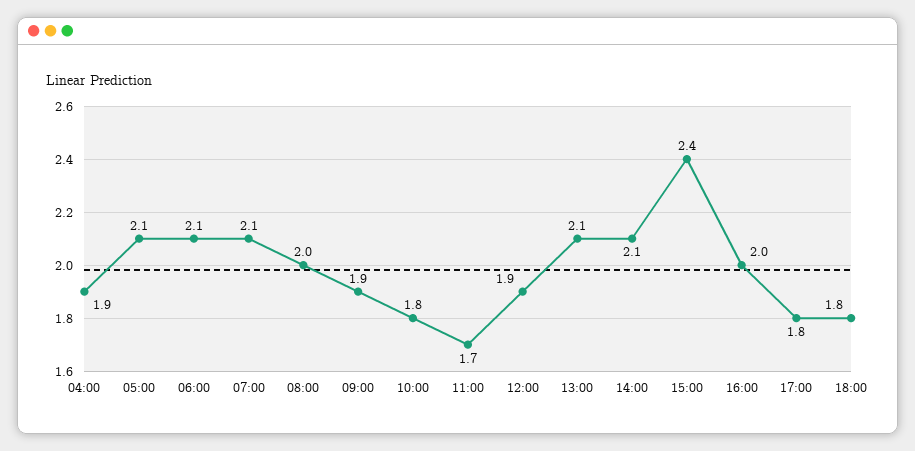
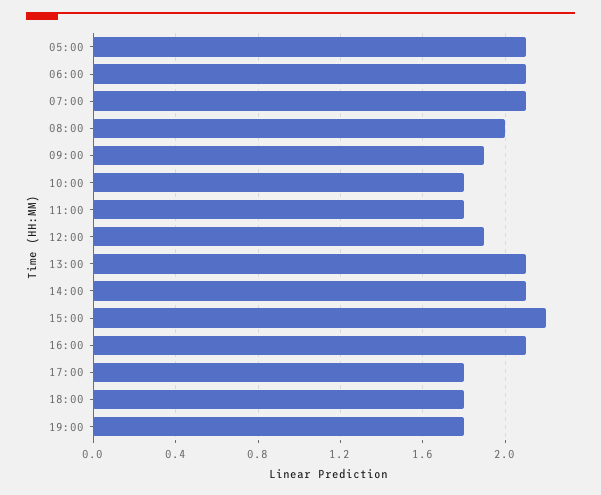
04:00: 1.9 -> none
11:00: 1.7 -> 1.8
15:00: 2.4 -> 2.2
16:00: 2 -> 2.1
19:00: none -> 1.8

